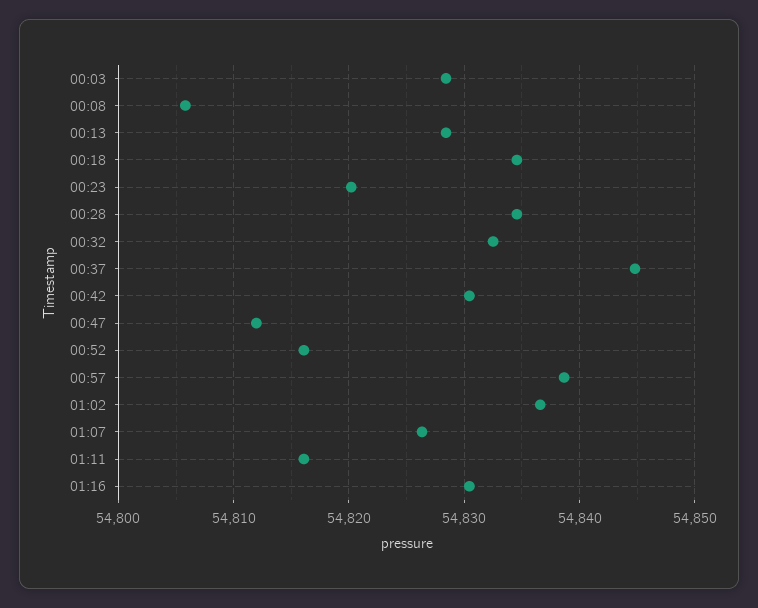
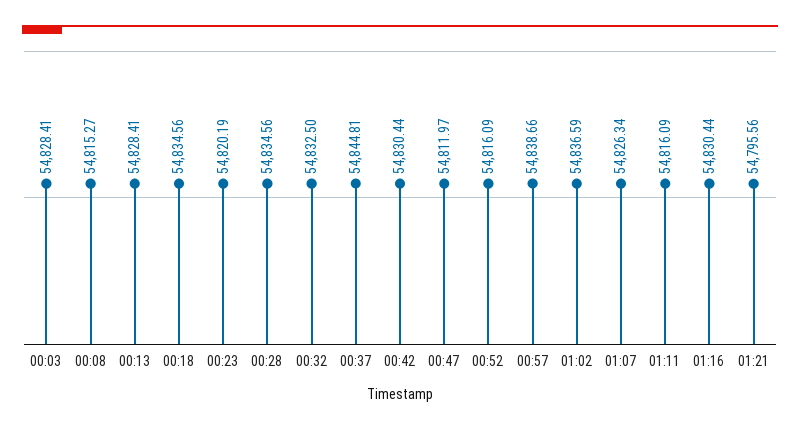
00:08: 54806 -> 54815.27
01:21: none -> 54795.56

